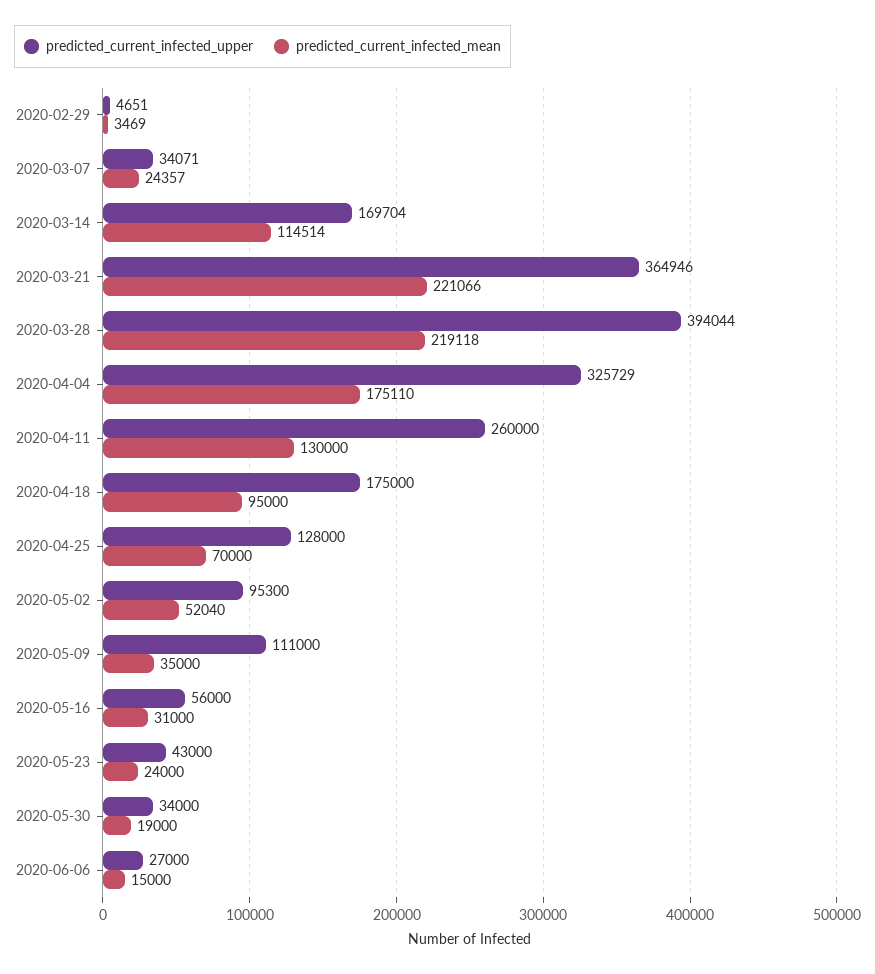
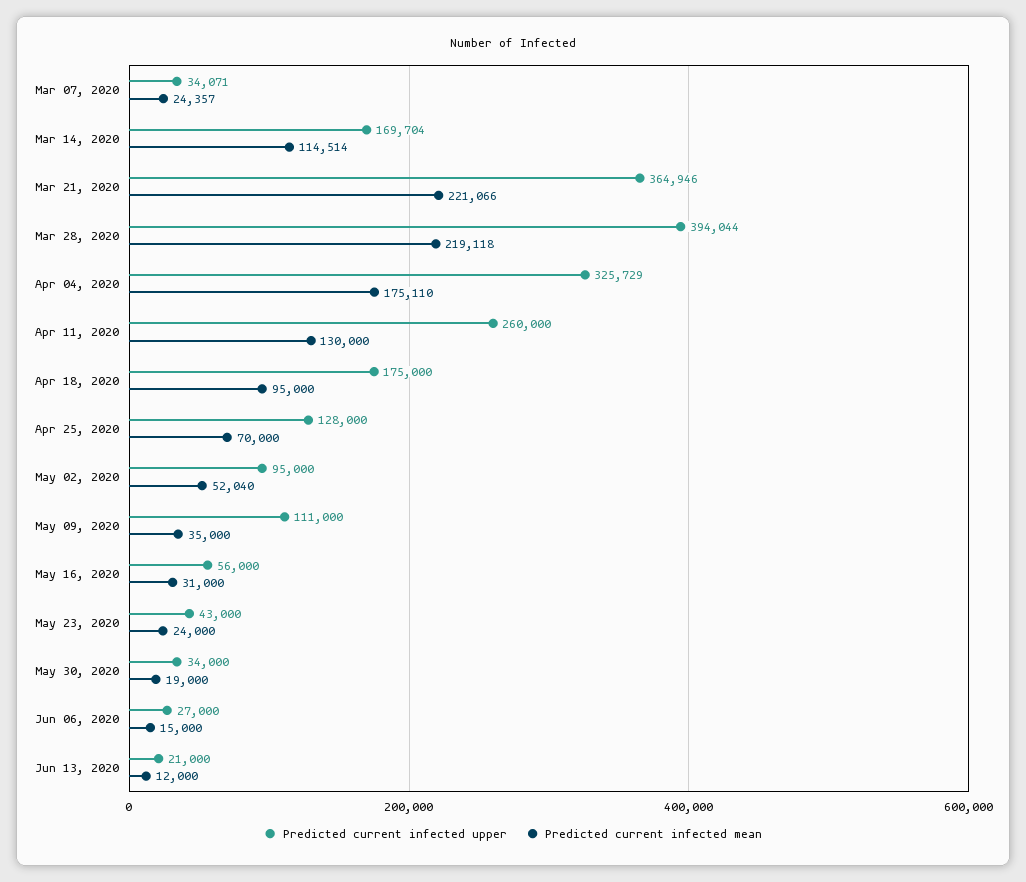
predicted_current_infected_upper, 2020-02-29: 4651 -> none
predicted_current_infected_mean, 2020-02-29: 3469 -> none
predicted_current_infected_upper, 2020-05-02: 95300 -> 95000
predicted_current_infected_upper, Jun 13, 2020: none -> 21000
predicted_current_infected_mean, Jun 13, 2020: none -> 12000

